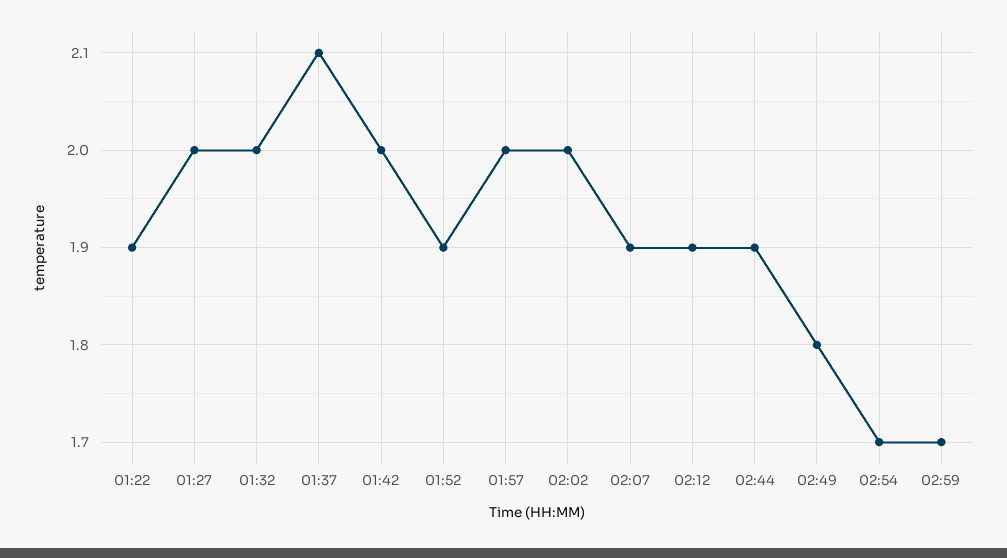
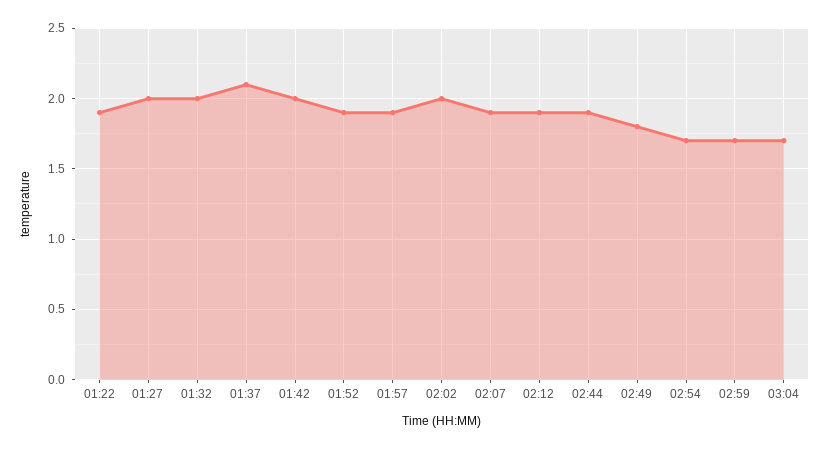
01:57: 2 -> 1.9
03:04: none -> 1.7

